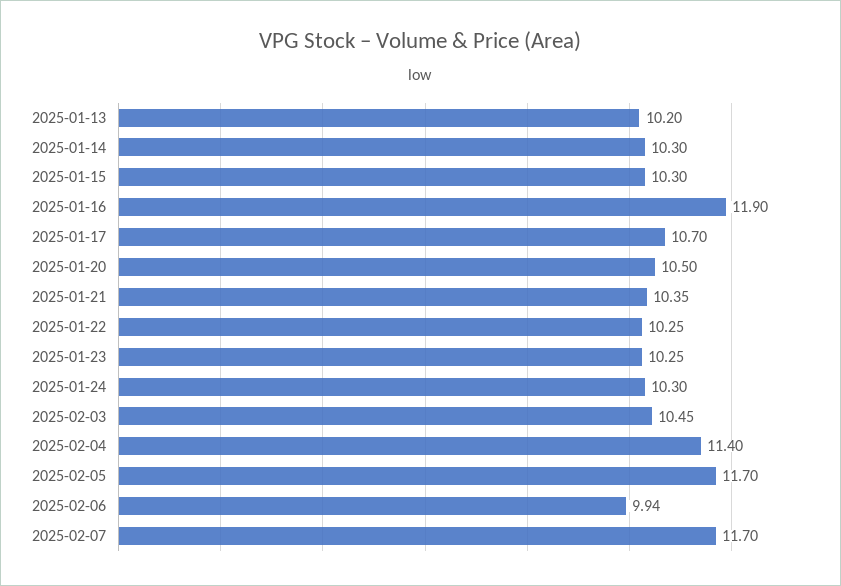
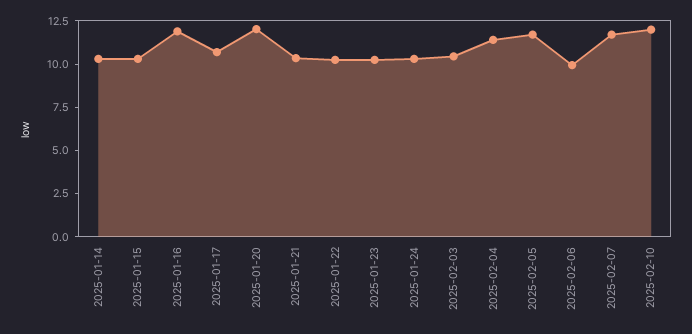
2025-01-13: 10.2 -> none
2025-01-20: 10.5 -> 12
2025-02-10: none -> 12

